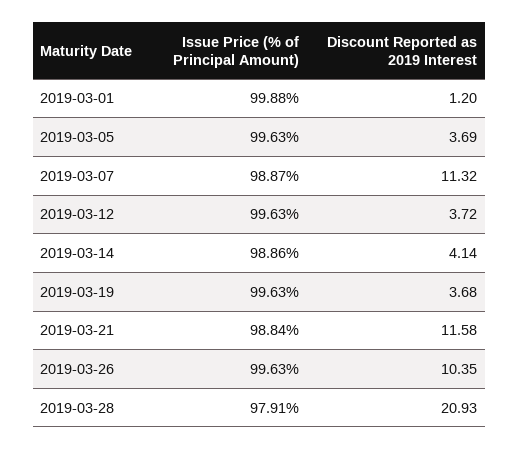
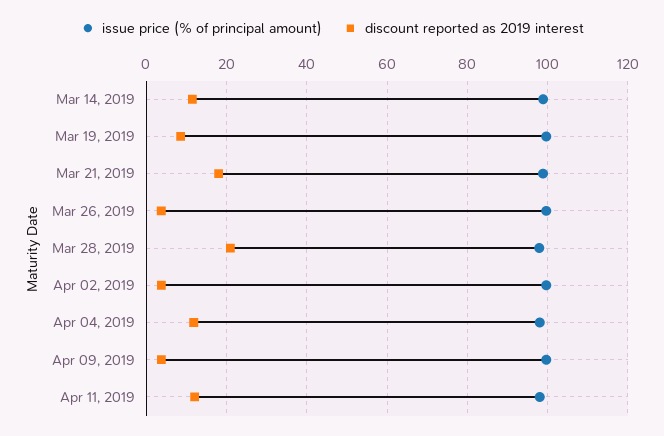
Issue Price (% of Principal Amount), 2019-03-01: 99.88 -> none
Discount Reported as 2019 Interest, 2019-03-01: 1.2 -> none
Issue Price (% of Principal Amount), 2019-03-05: 99.63 -> none
Discount Reported as 2019 Interest, 2019-03-05: 3.69 -> none
Issue Price (% of Principal Amount), 2019-03-07: 98.87 -> none
Discount Reported as 2019 Interest, 2019-03-07: 11.32 -> none
Issue Price (% of Principal Amount), 2019-03-12: 99.63 -> none
Discount Reported as 2019 Interest, 2019-03-12: 3.72 -> none
Discount Reported as 2019 Interest, 2019-03-14: 4.14 -> 12
Discount Reported as 2019 Interest, 2019-03-19: 3.68 -> 8
Discount Reported as 2019 Interest, 2019-03-21: 11.58 -> 18
Discount Reported as 2019 Interest, 2019-03-26: 10.35 -> 4
Issue Price (% of Principal Amount), Apr 02, 2019: none -> 100
Discount Reported as 2019 Interest, Apr 02, 2019: none -> 4
Issue Price (% of Principal Amount), Apr 04, 2019: none -> 98
Discount Reported as 2019 Interest, Apr 04, 2019: none -> 12
Issue Price (% of Principal Amount), Apr 09, 2019: none -> 100
Discount Reported as 2019 Interest, Apr 09, 2019: none -> 4
Issue Price (% of Principal Amount), Apr 11, 2019: none -> 98
Discount Reported as 2019 Interest, Apr 11, 2019: none -> 12

